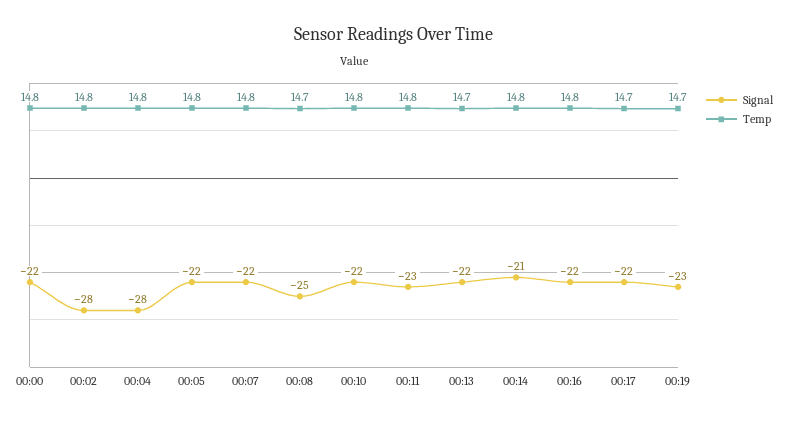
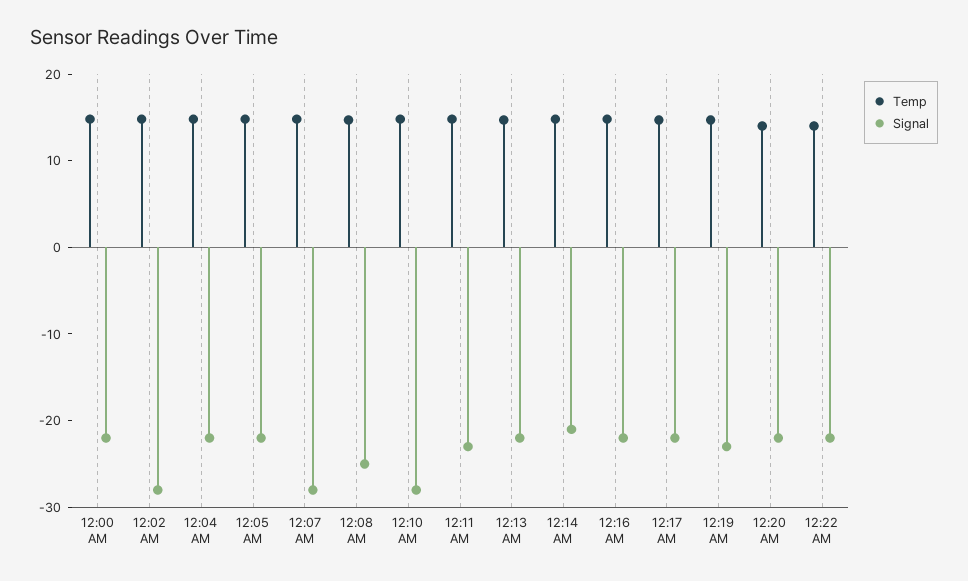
Signal, 00:04: -28 -> -22
Signal, 00:07: -22 -> -28
Signal, 00:10: -22 -> -28
Temp, 12:20 AM: none -> 14
Signal, 12:20 AM: none -> -22
Temp, 12:22 AM: none -> 14
Signal, 12:22 AM: none -> -22

